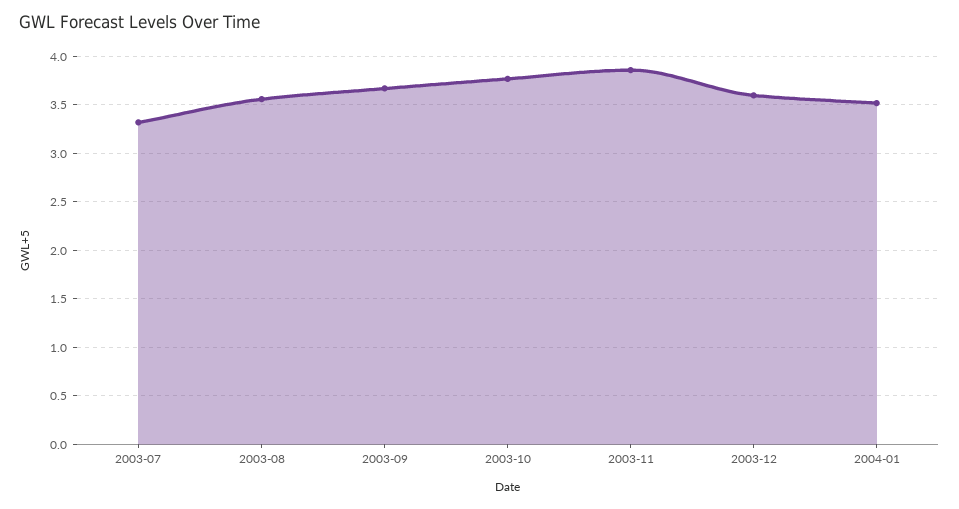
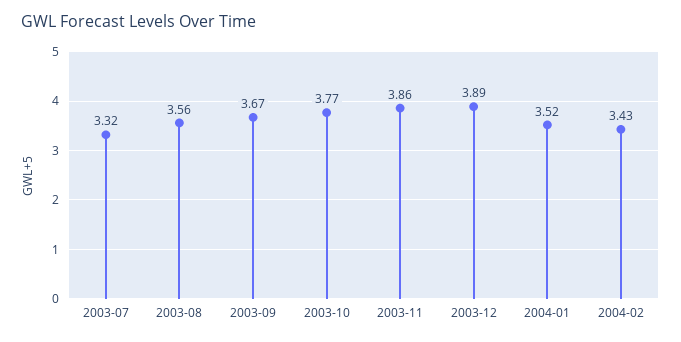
2003-12: 3.6 -> 3.89
2004-02: none -> 3.43

